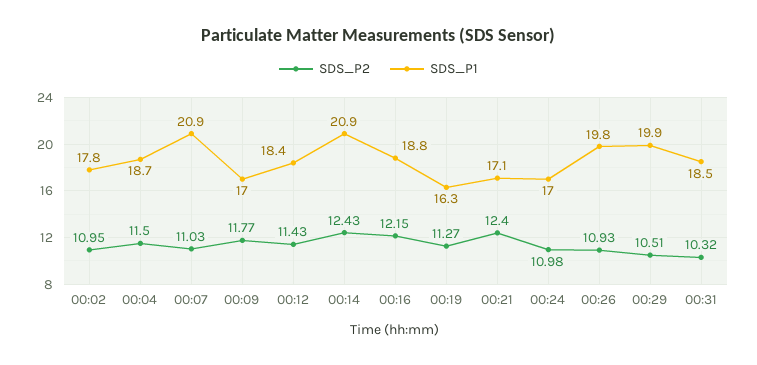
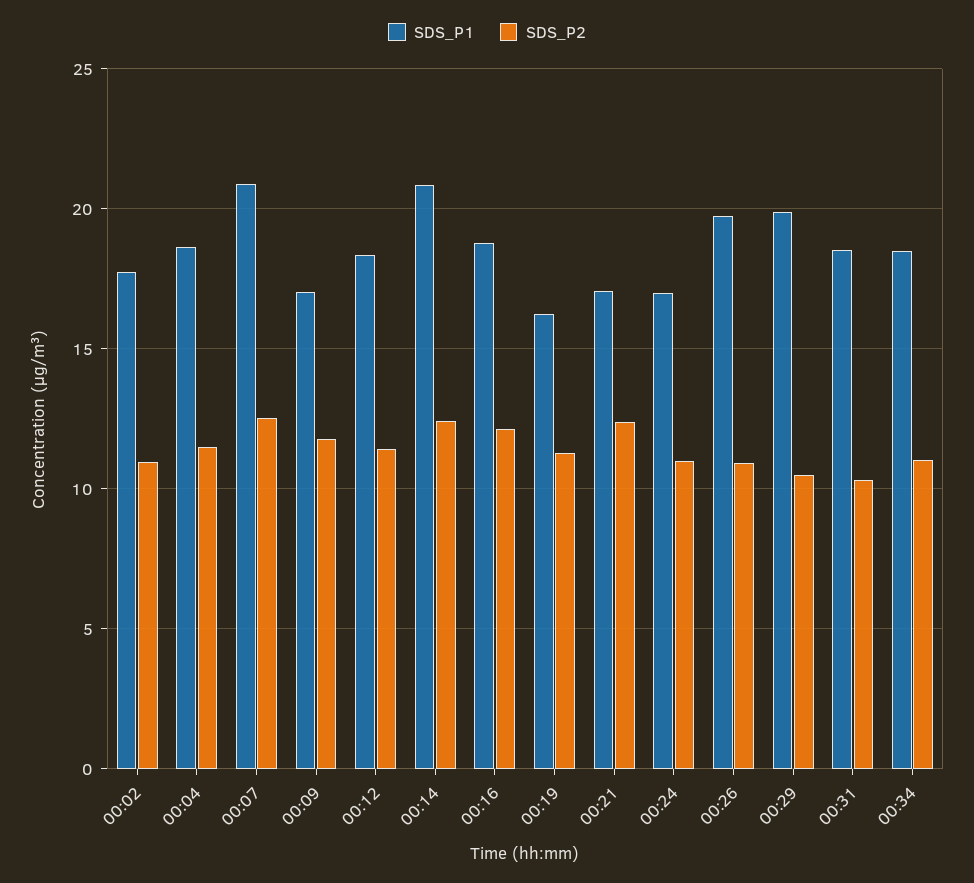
SDS_P2, 00:07: 11.03 -> 12.5
SDS_P1, 00:34: none -> 18.5
SDS_P2, 00:34: none -> 11

